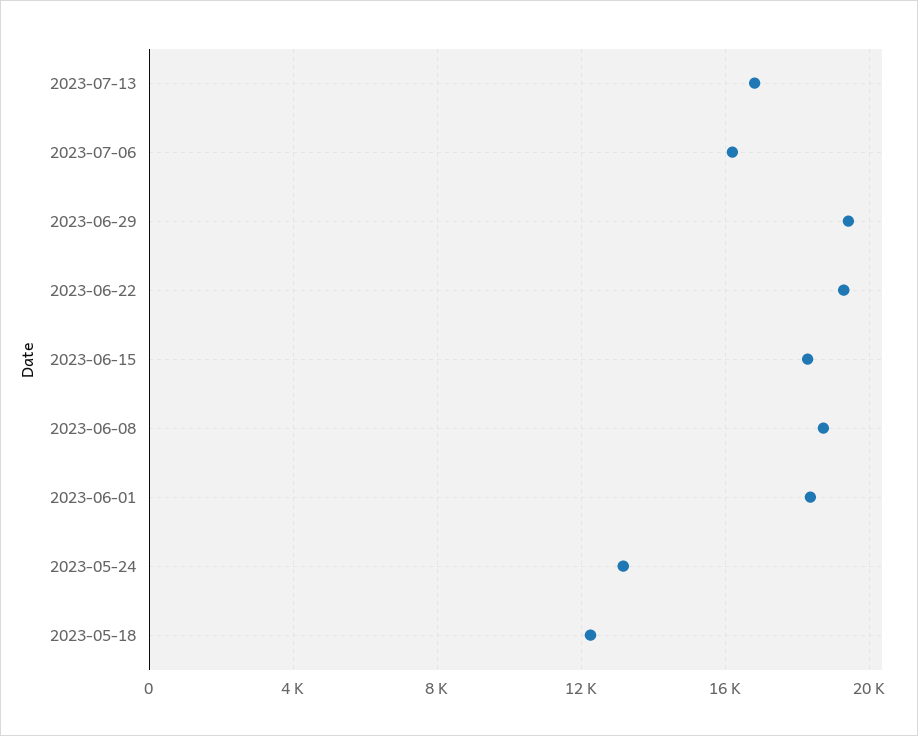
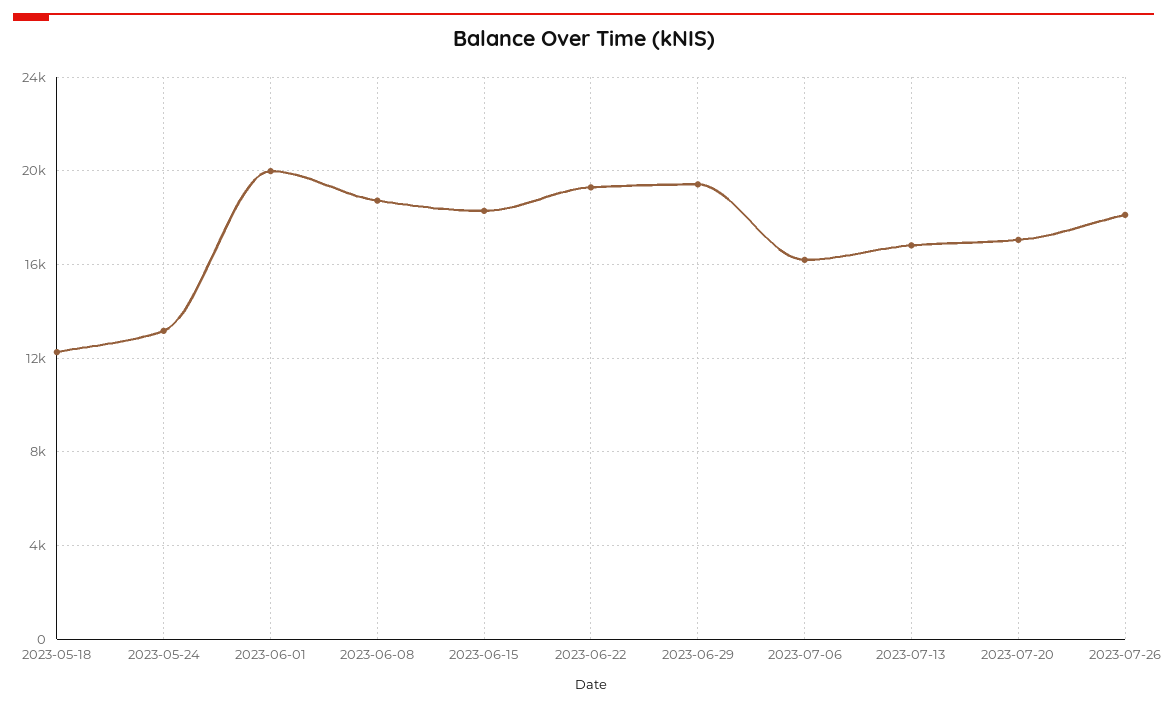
2023-06-01: 18500 -> 20000
2023-07-20: none -> 17000
2023-07-26: none -> 18000

